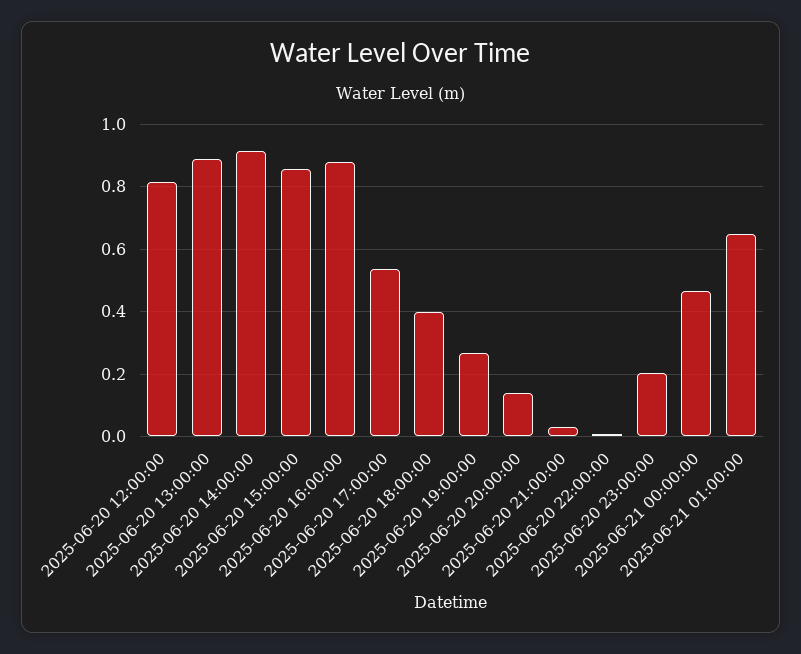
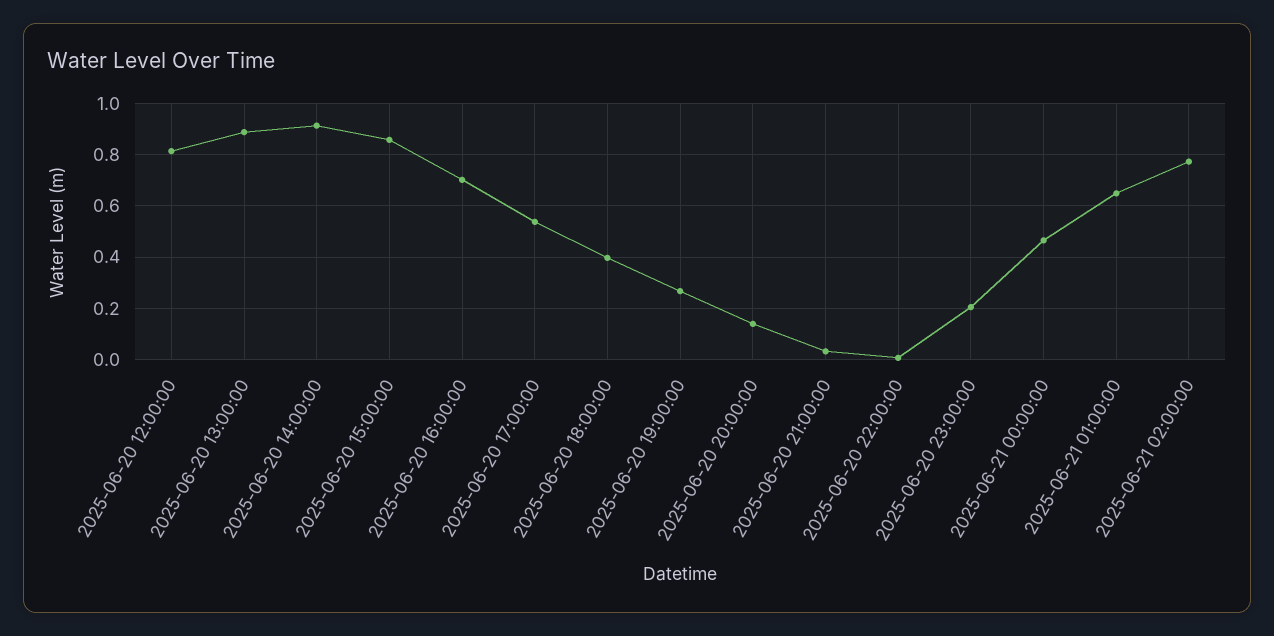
2025-06-20 16:00:00: 0.88 -> 0.7
2025-06-21 02:00:00: none -> 0.775

